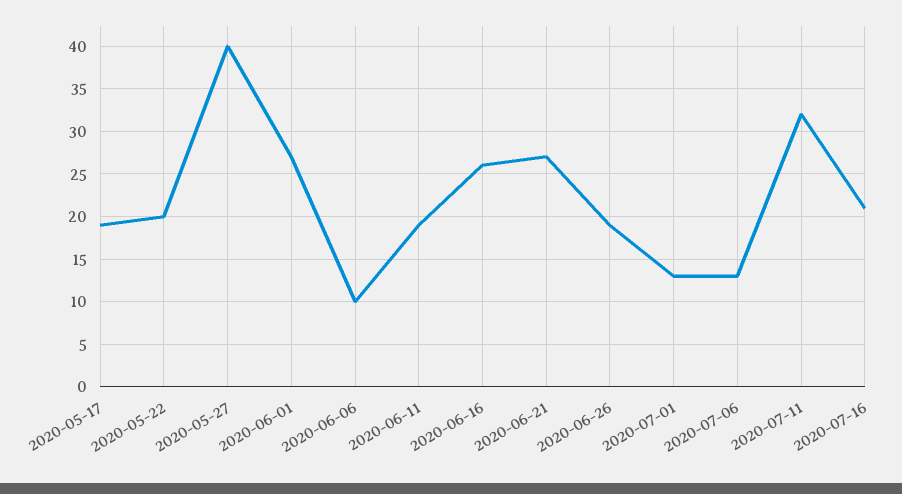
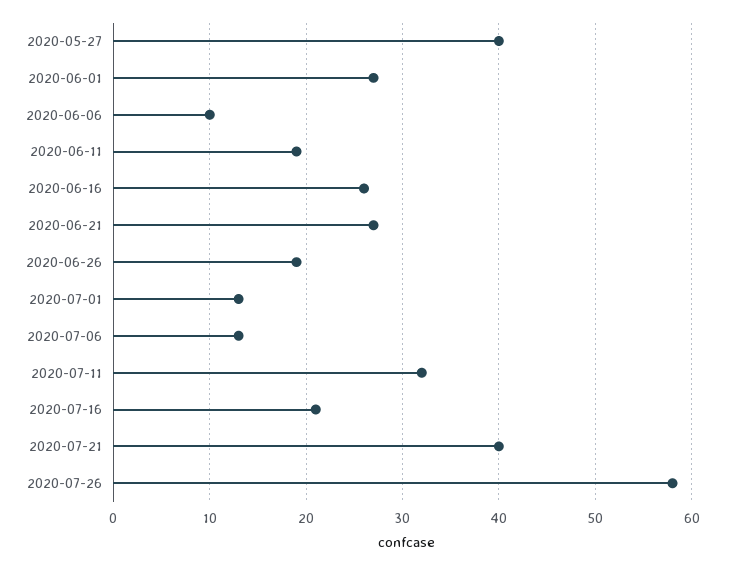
2020-05-17: 19 -> none
2020-05-22: 20 -> none
2020-07-21: none -> 40
2020-07-26: none -> 58

